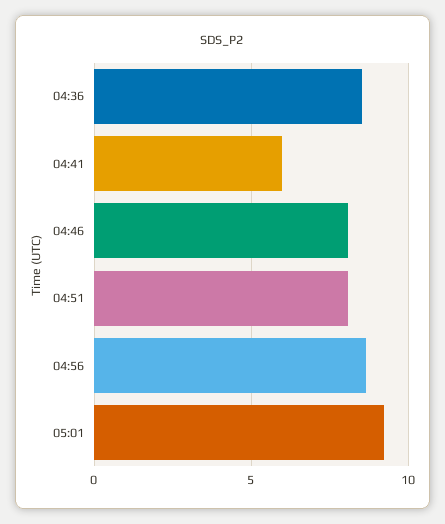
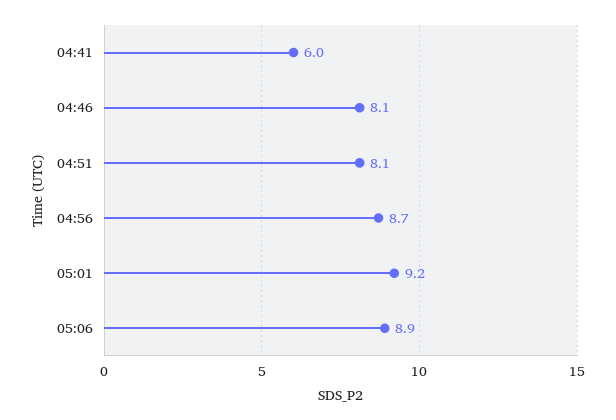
04:36: 8.5 -> none
05:06: none -> 8.9

